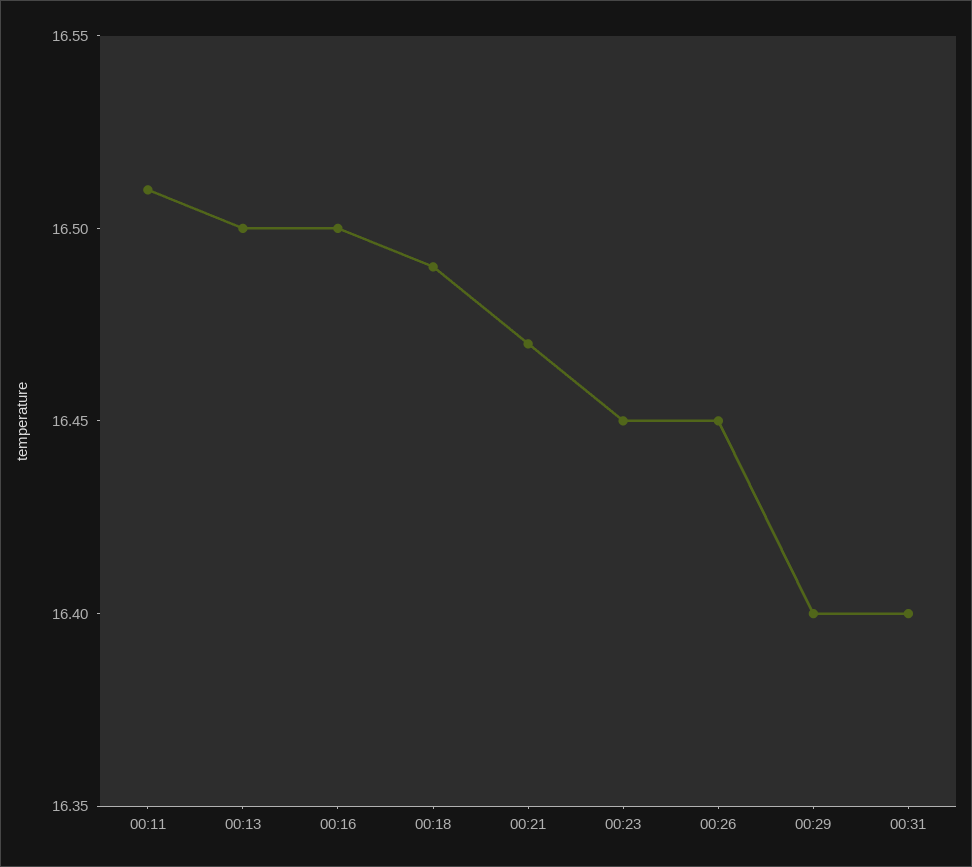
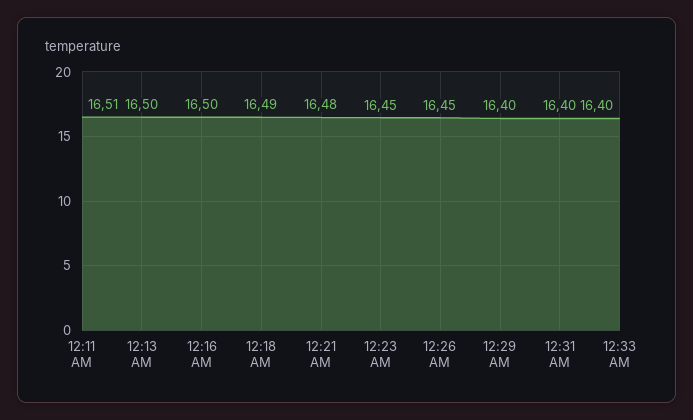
00:21: 16.47 -> 16.48
12:33 AM: none -> 16.4

